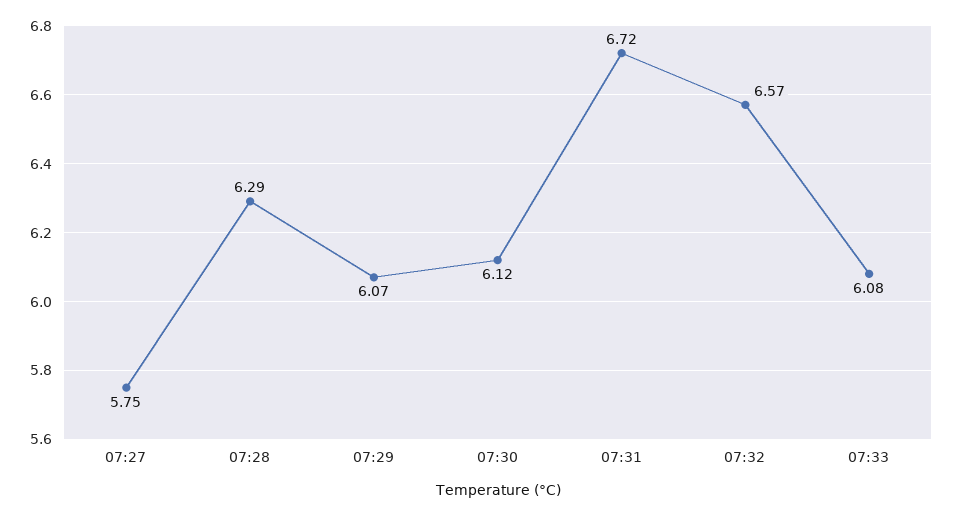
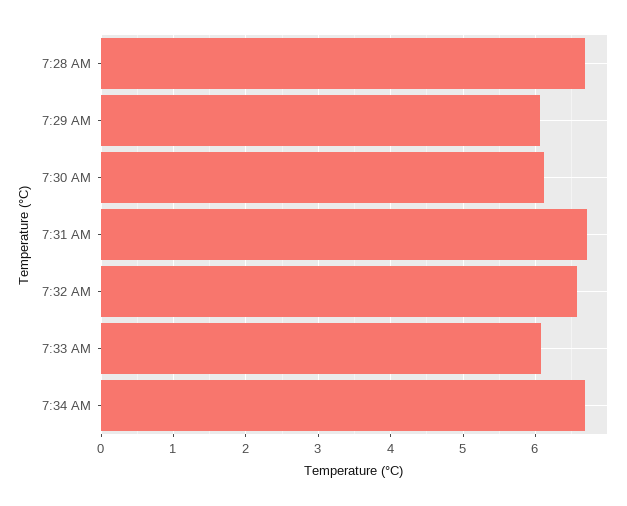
07:27: 5.75 -> none
07:28: 6.29 -> 6.7
7:34 AM: none -> 6.7

